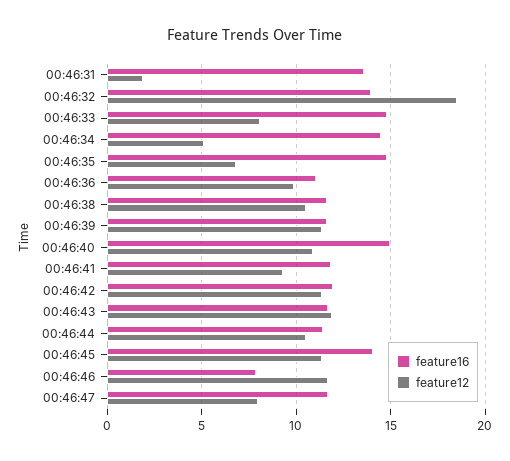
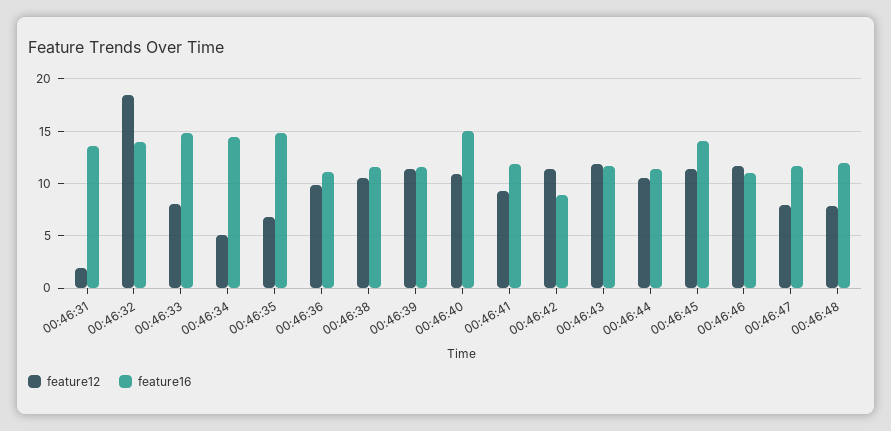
feature16, 00:46:42: 12 -> 9
feature16, 00:46:46: 8 -> 11
feature12, 00:46:48: none -> 8
feature16, 00:46:48: none -> 12

